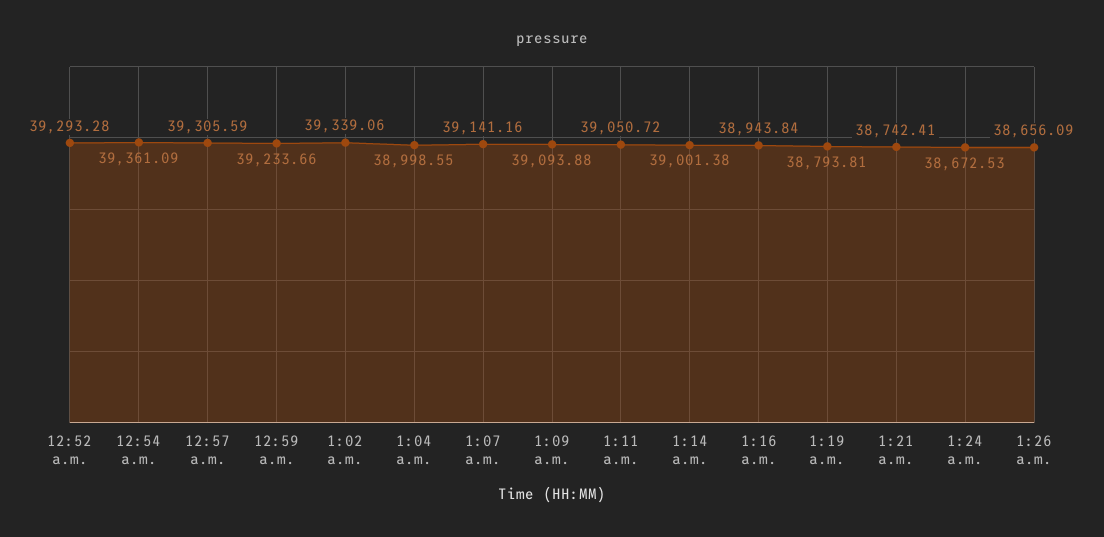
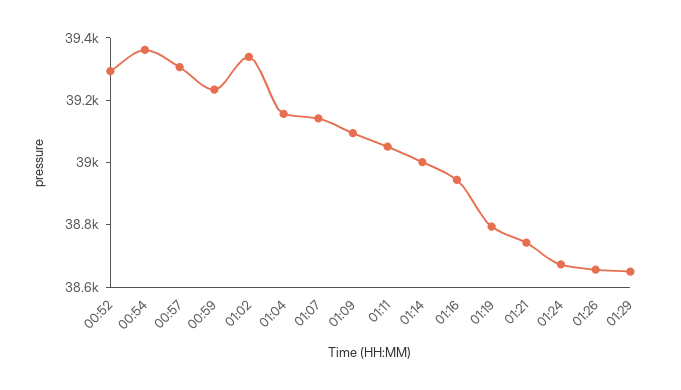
1:04 a.m.: 38998.55 -> 39150
01:29: none -> 38650

